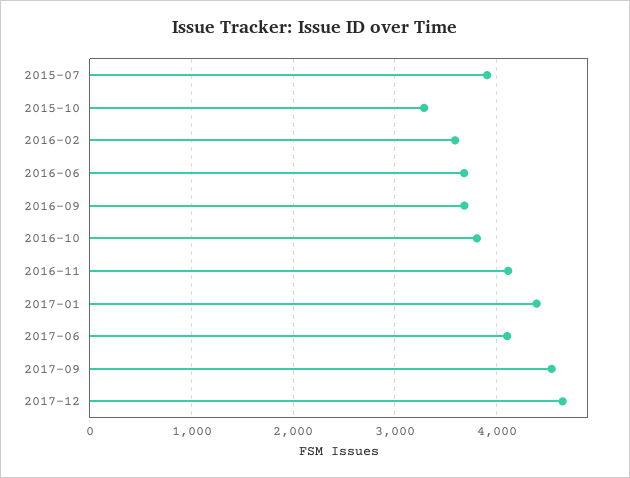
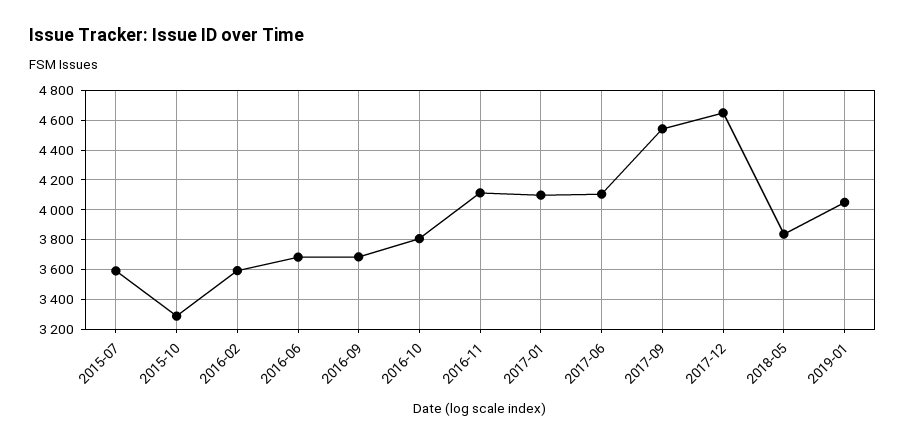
2015-07: 3900 -> 3600
2017-01: 4400 -> 4100
2018-05: none -> 3850
2019-01: none -> 4050

